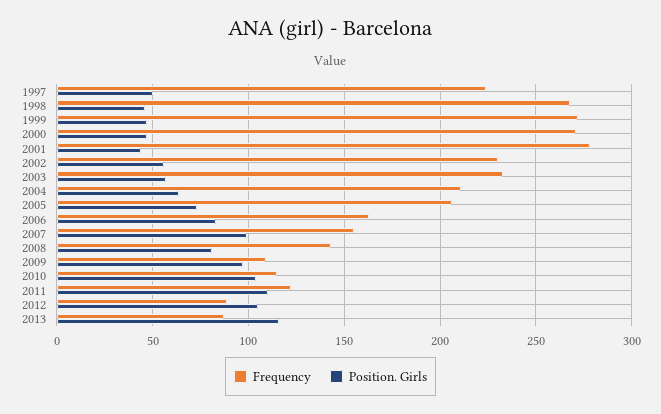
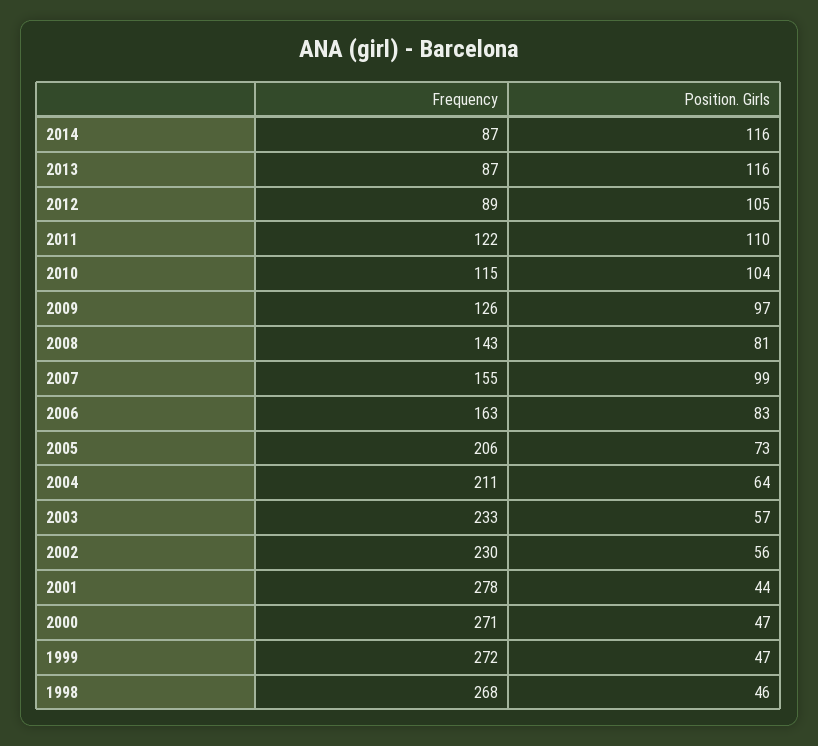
Frequency, 1997: 225 -> none
Position. Girls, 1997: 50 -> none
Frequency, 2009: 110 -> 126
Frequency, 2014: none -> 87
Position. Girls, 2014: none -> 116

